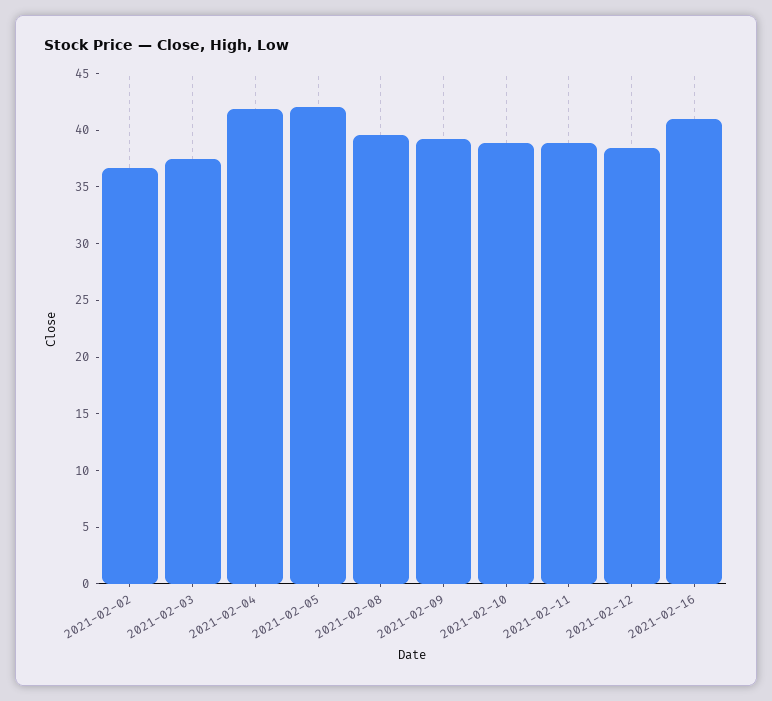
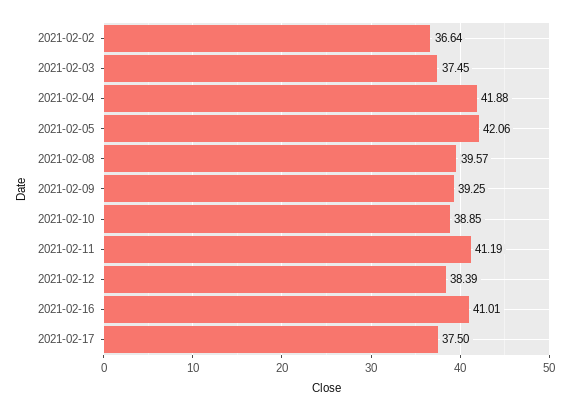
2021-02-11: 39 -> 41.19
2021-02-17: none -> 37.5

